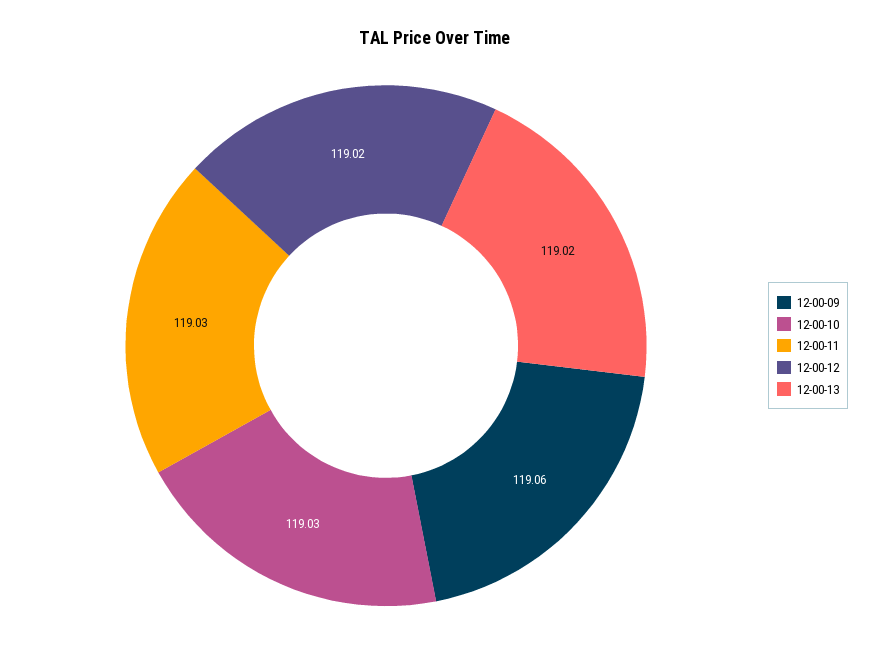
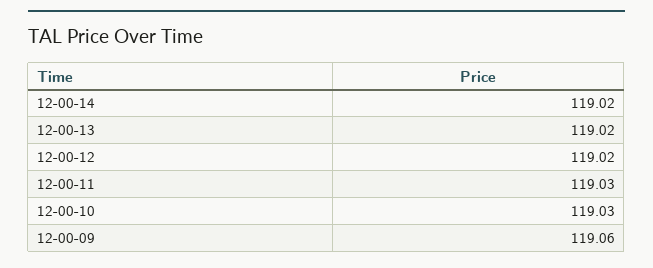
12-00-14: none -> 119.02

